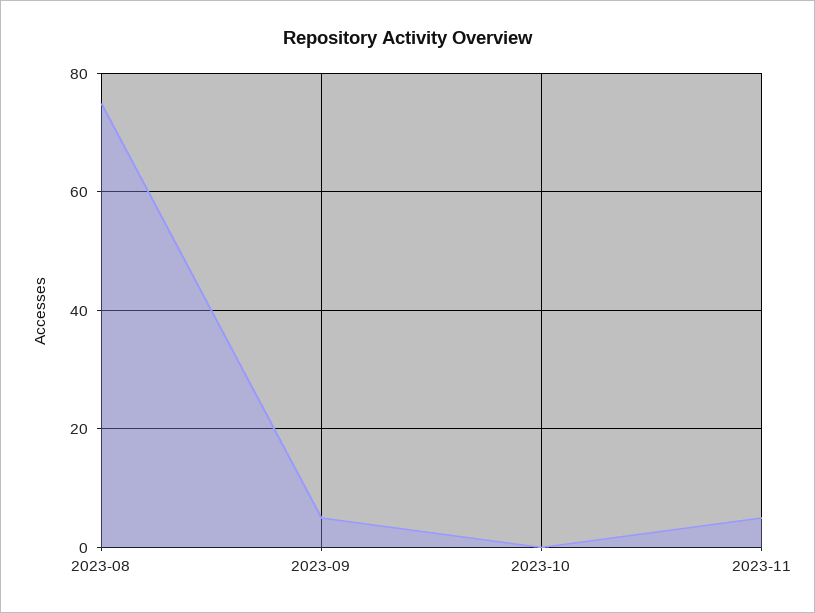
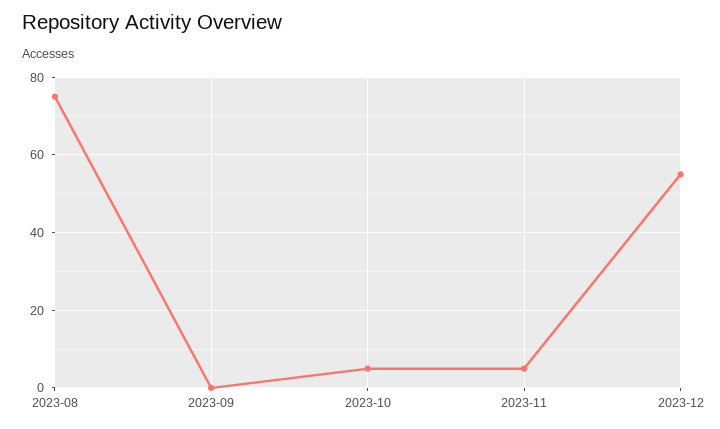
2023-09: 5 -> 0
2023-10: 0 -> 5
2023-12: none -> 55

